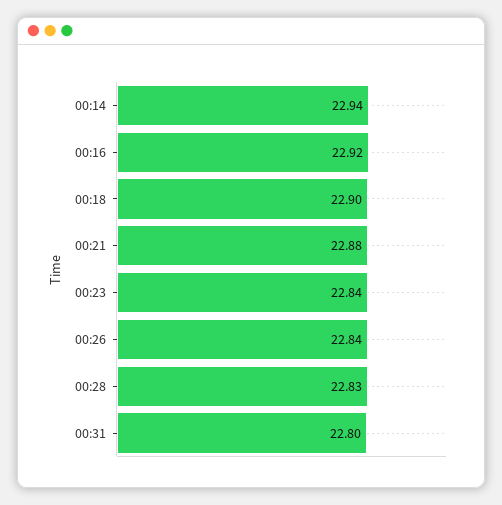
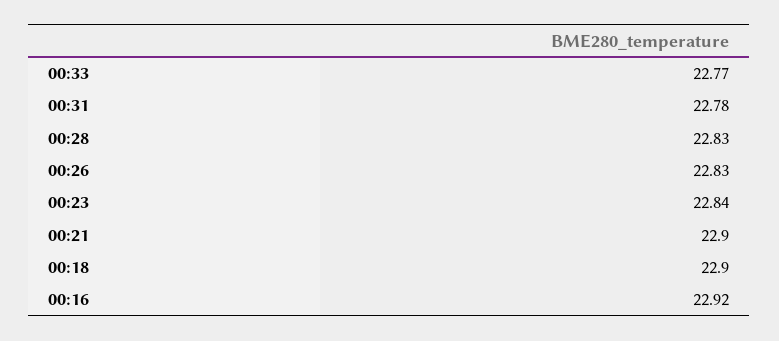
00:14: 22.94 -> none
00:21: 22.88 -> 22.9
00:26: 22.84 -> 22.83
00:31: 22.8 -> 22.78
00:33: none -> 22.77

